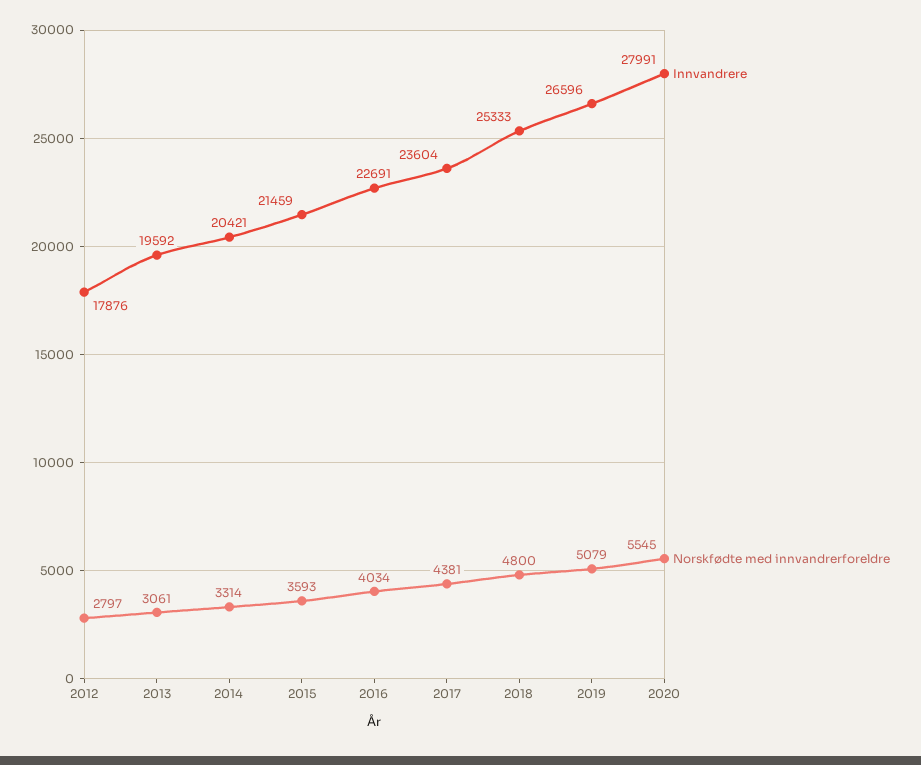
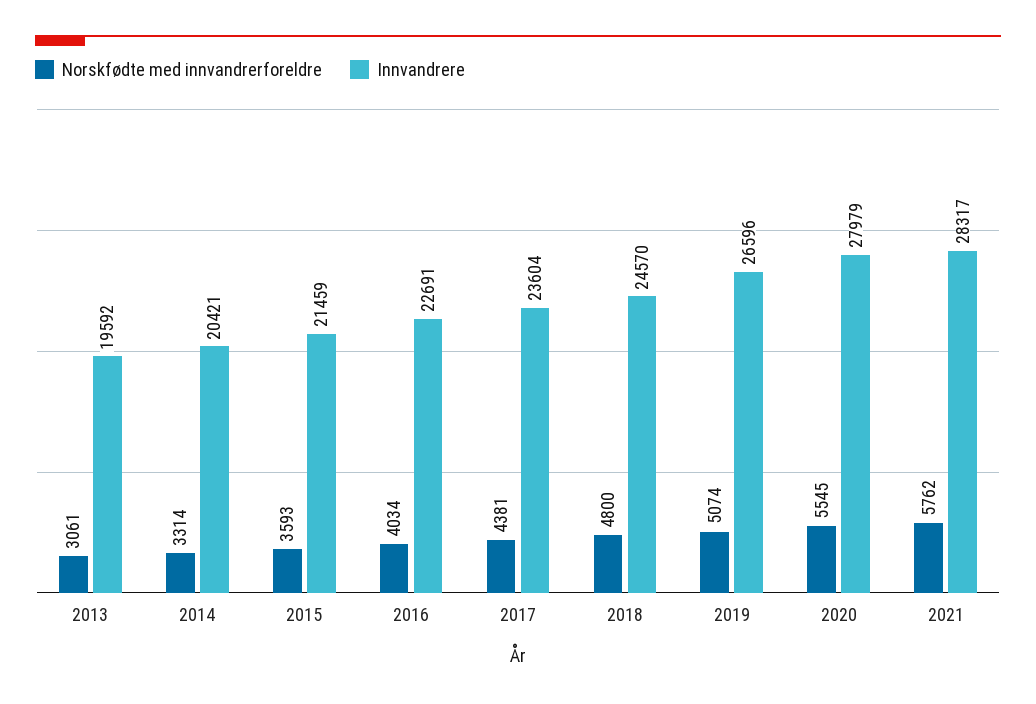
Innvandrere, 2012: 17876 -> none
Norskfødte med innvandrerforeldre, 2012: 2797 -> none
Innvandrere, 2018: 25333 -> 24570
Norskfødte med innvandrerforeldre, 2019: 5079 -> 5074
Innvandrere, 2020: 27991 -> 27979
Norskfødte med innvandrerforeldre, 2021: none -> 5762
Innvandrere, 2021: none -> 28317

